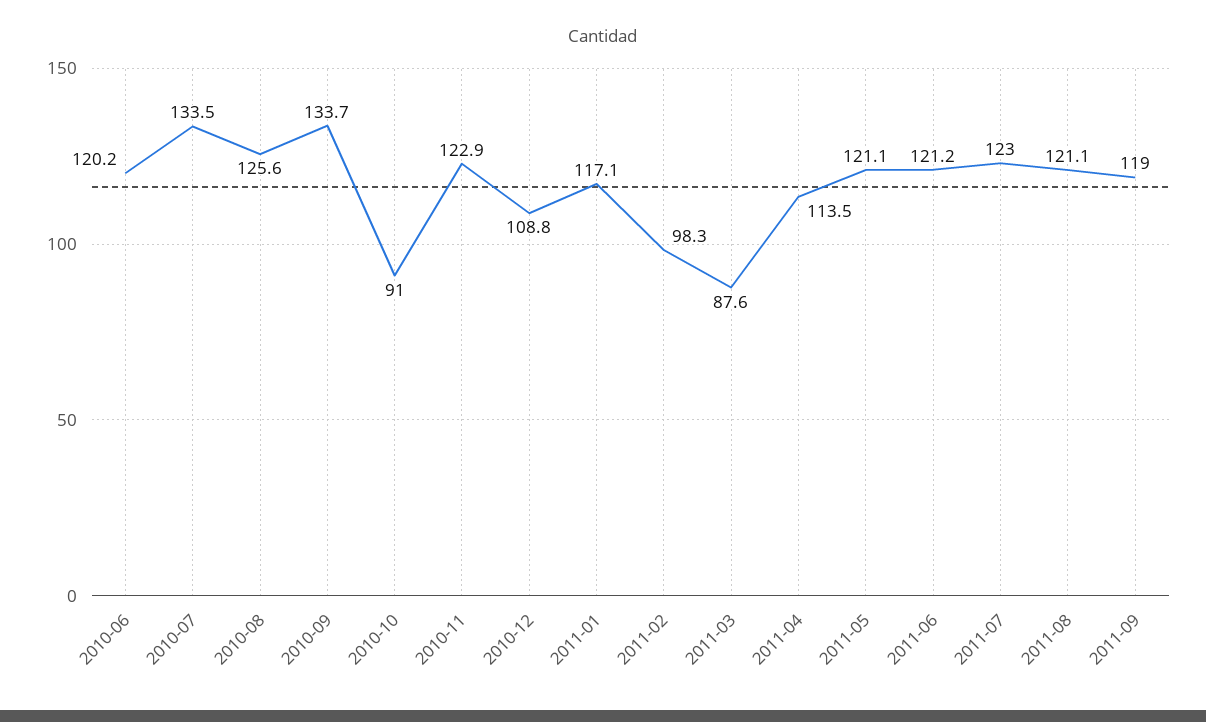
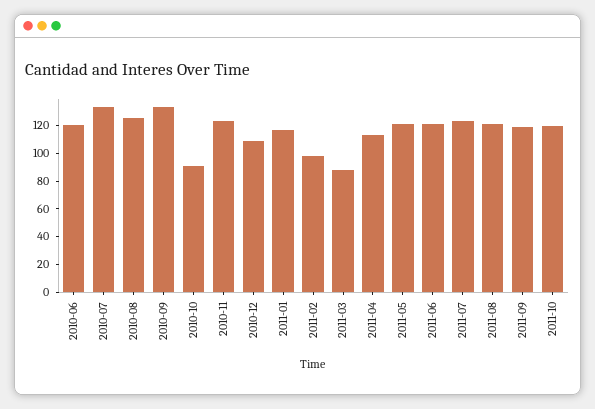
2011-10: none -> 120

